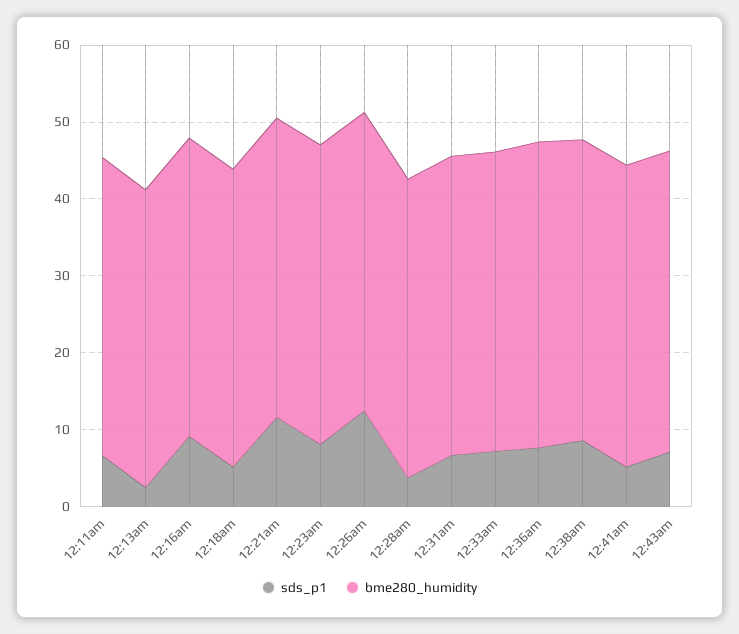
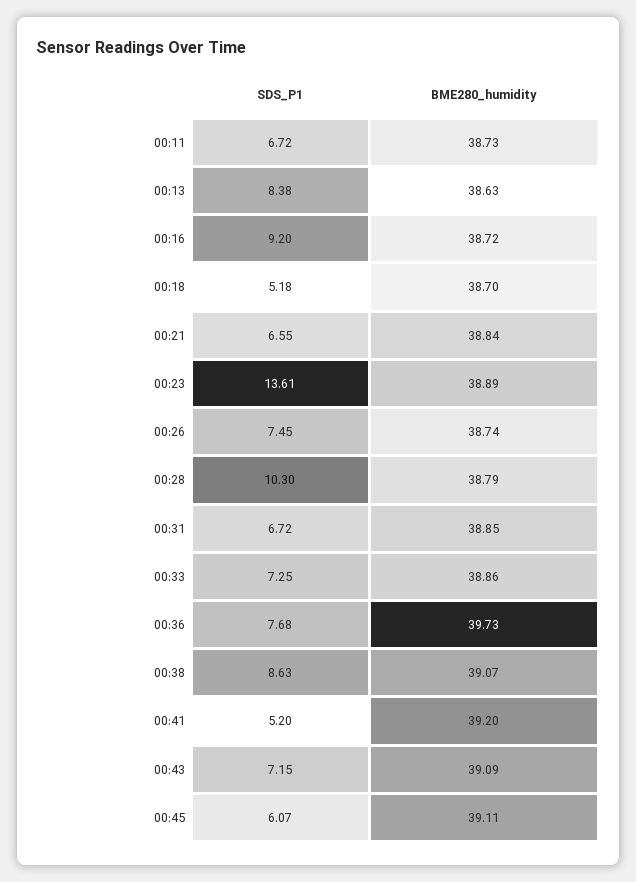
sds_p1, 12:13am: 2 -> 8.38
sds_p1, 12:21am: 12 -> 6.55
sds_p1, 12:23am: 8 -> 13.61
sds_p1, 12:26am: 12 -> 7.45
sds_p1, 12:28am: 4 -> 10.3
sds_p1, 00:45: none -> 6.07
bme280_humidity, 00:45: none -> 39.11

